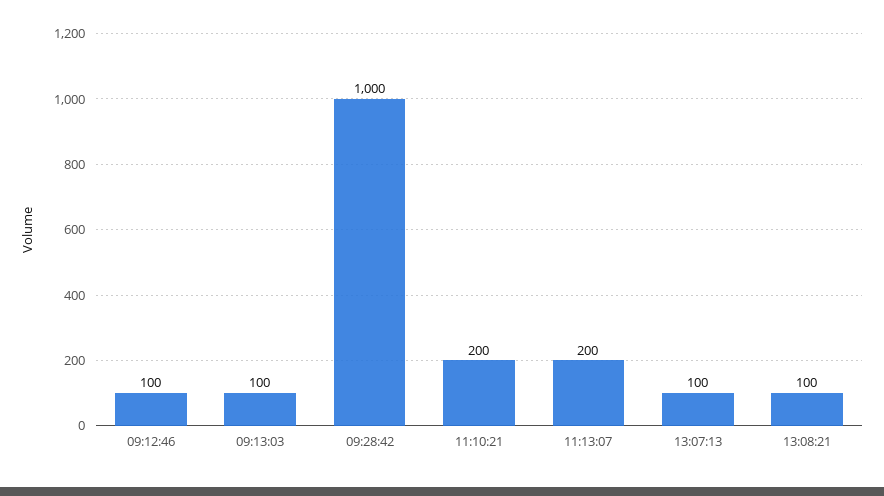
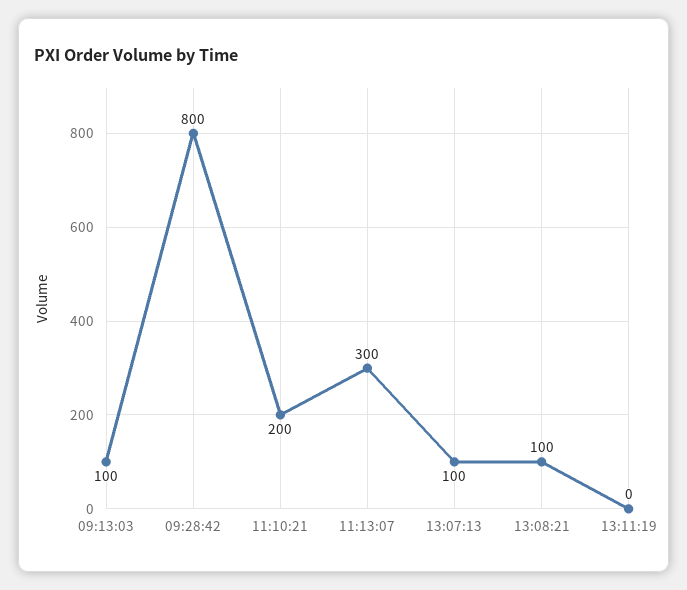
09:12:46: 100 -> none
09:28:42: 1000 -> 800
11:13:07: 200 -> 300
13:11:19: none -> 0

